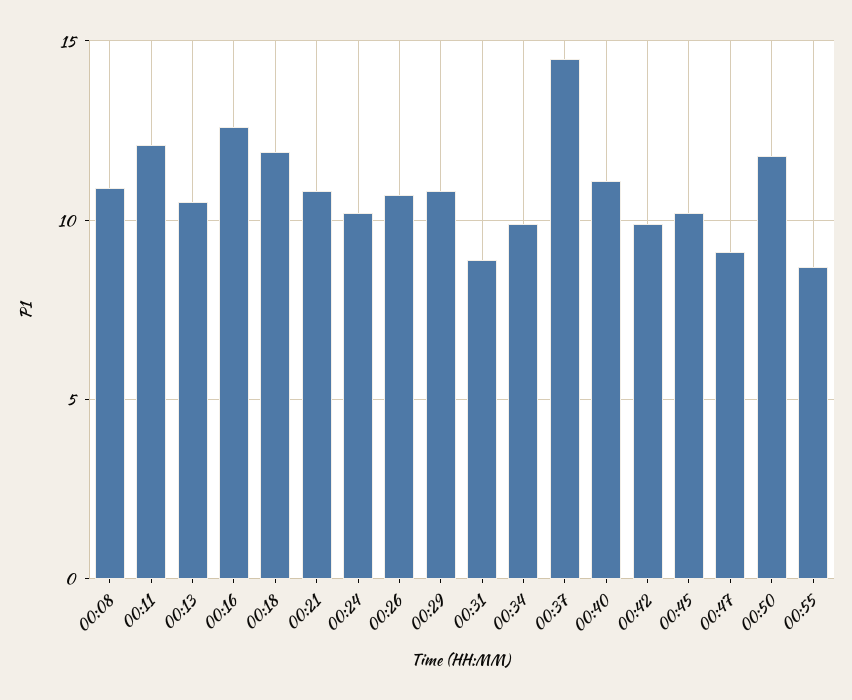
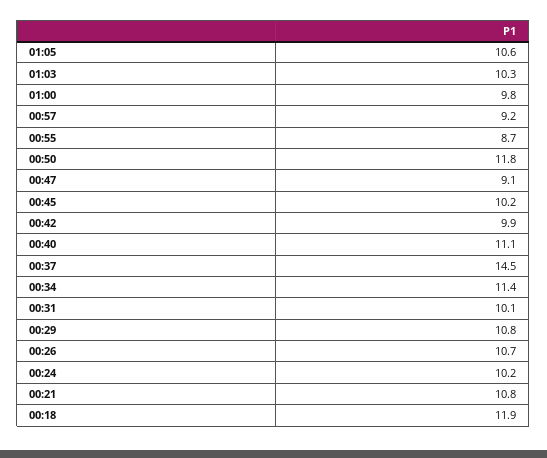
00:08: 11 -> none
00:11: 12 -> none
00:13: 10.5 -> none
00:16: 12.5 -> none
00:31: 9 -> 10.1
00:34: 10 -> 11.4
01:05: none -> 10.6
01:03: none -> 10.3
01:00: none -> 9.8
00:57: none -> 9.2

